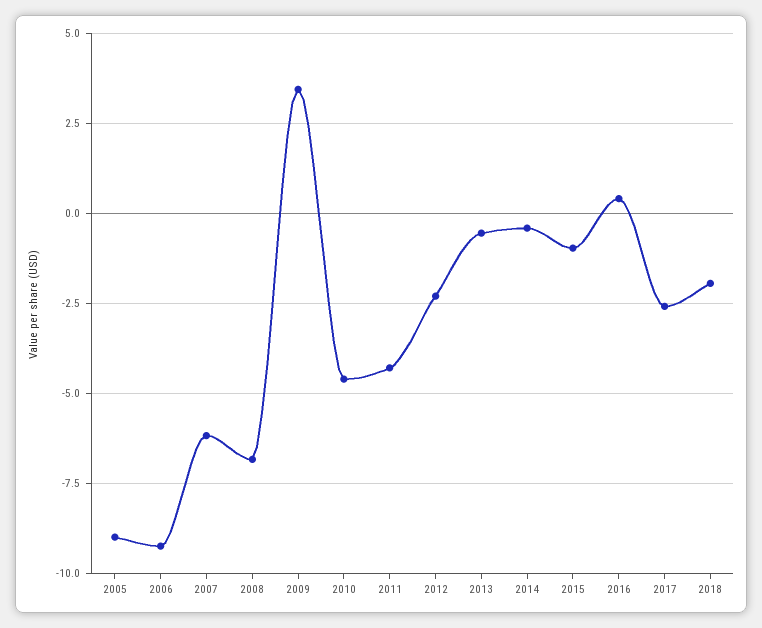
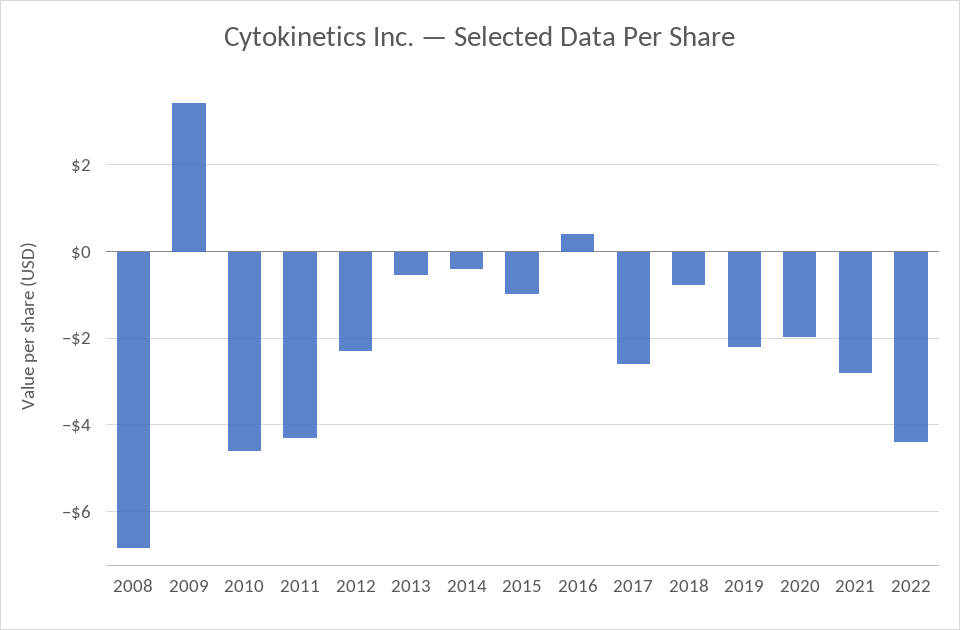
2005: -9 -> none
2006: -9.25 -> none
2007: -6.25 -> none
2018: -2 -> -0.8
2019: none -> -2.2
2020: none -> -2
2021: none -> -2.8
2022: none -> -4.4

